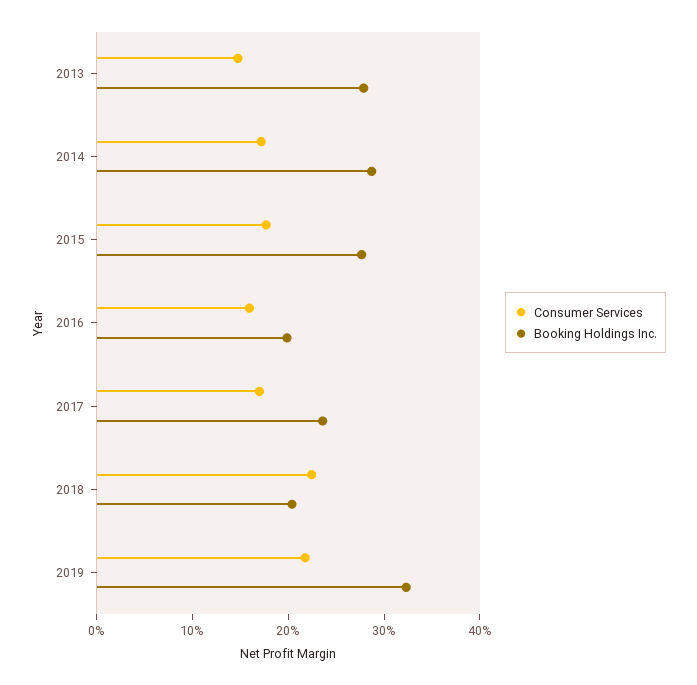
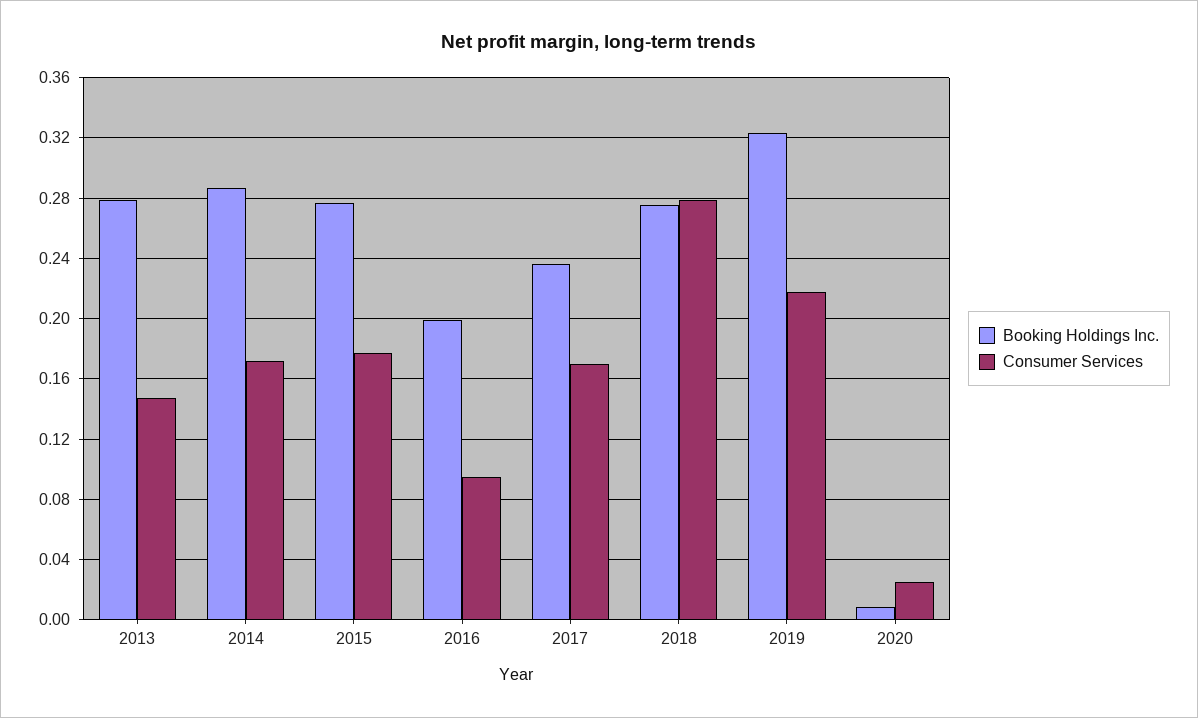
Consumer Services, 2016: 0.16 -> 0.095
Consumer Services, 2018: 0.22 -> 0.28
Booking Holdings Inc., 2018: 0.2 -> 0.275
Booking Holdings Inc., 2020: none -> 0.01
Consumer Services, 2020: none -> 0.025

